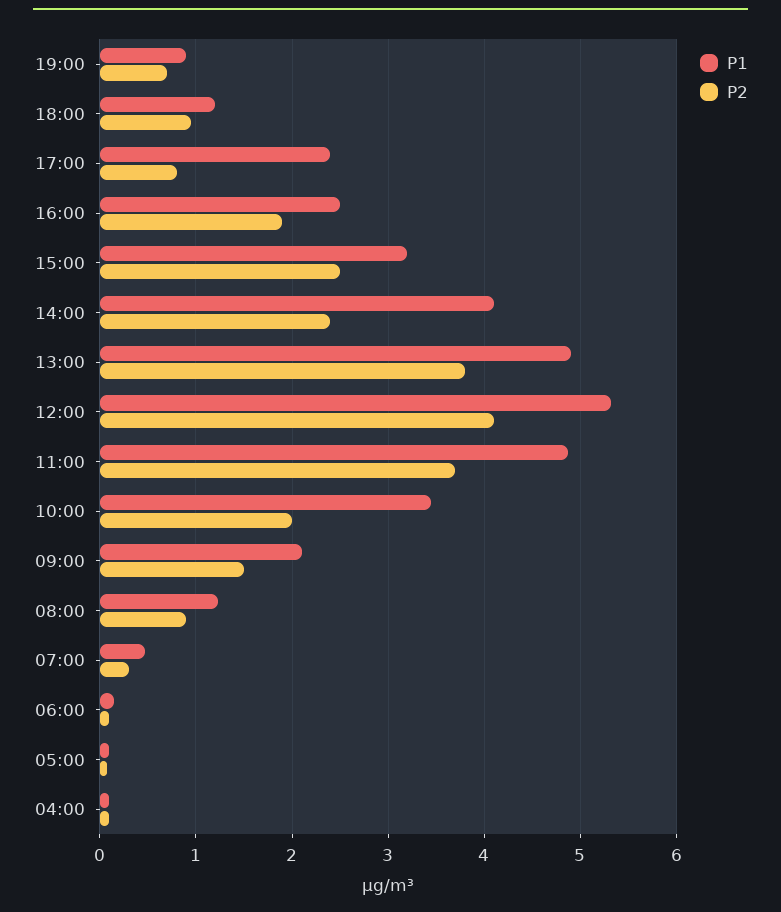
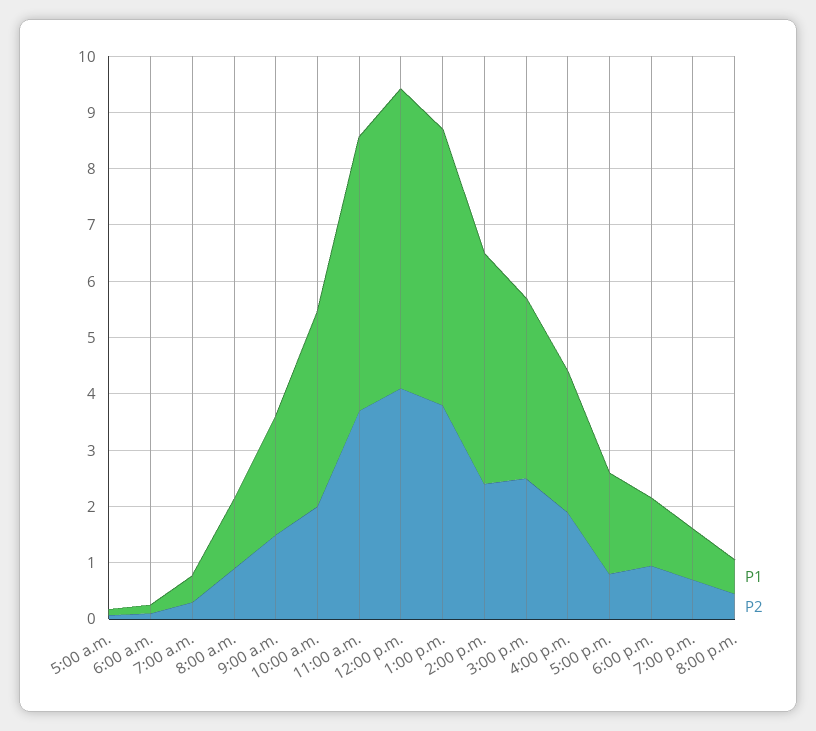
P1, 17:00: 2.4 -> 1.8
P1, 04:00: 0.1 -> none
P2, 04:00: 0.1 -> none
P1, 8:00 p.m.: none -> 0.6
P2, 8:00 p.m.: none -> 0.4

